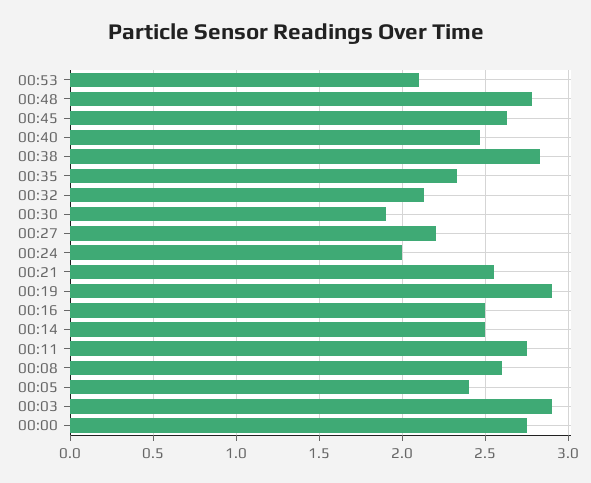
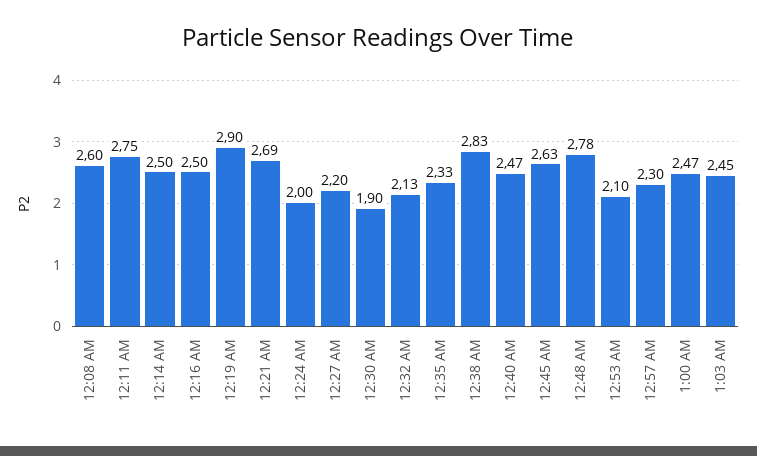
00:21: 2.55 -> 2.69
00:05: 2.4 -> none
00:03: 2.9 -> none
00:00: 2.75 -> none
12:57 AM: none -> 2.3
1:00 AM: none -> 2.47
1:03 AM: none -> 2.45

